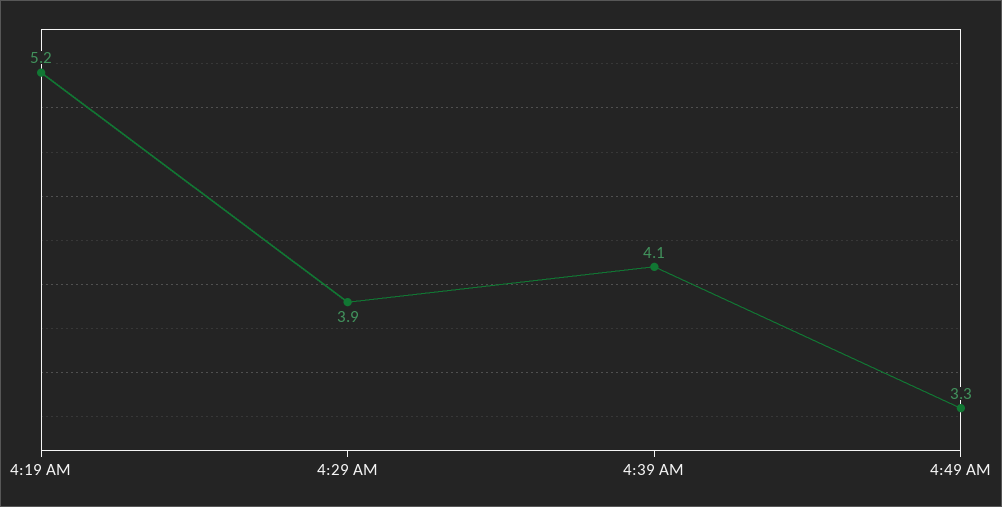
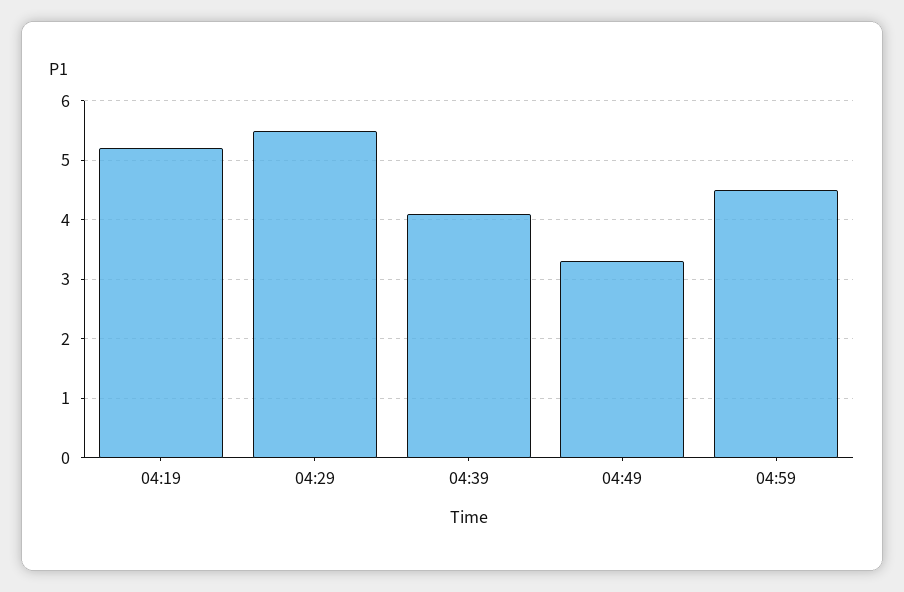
4:29 AM: 3.9 -> 5.5
04:59: none -> 4.5

